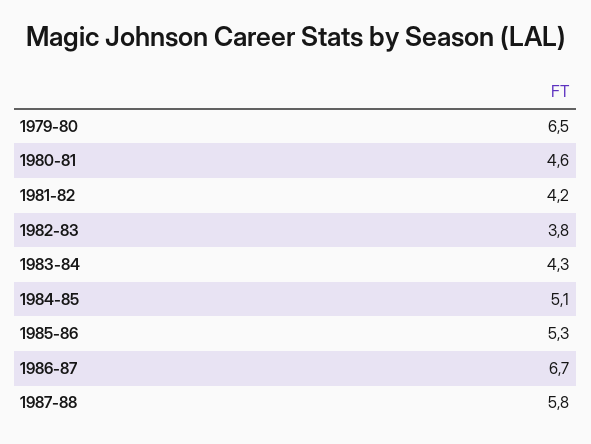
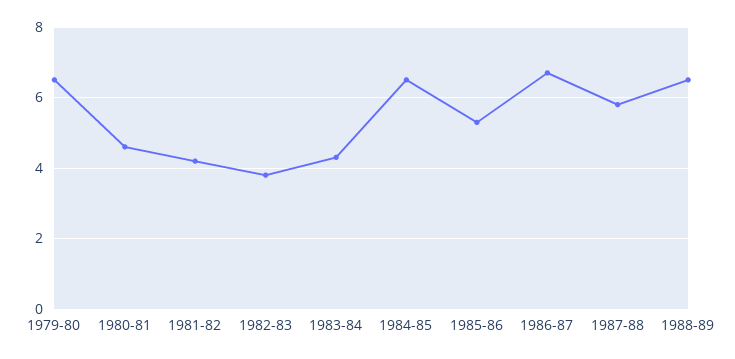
1984-85: 5.1 -> 6.5
1988-89: none -> 6.5

